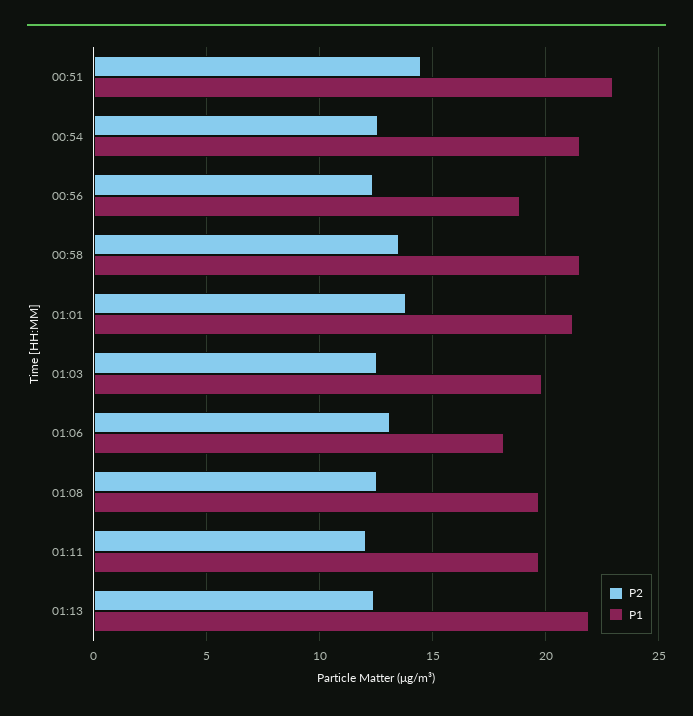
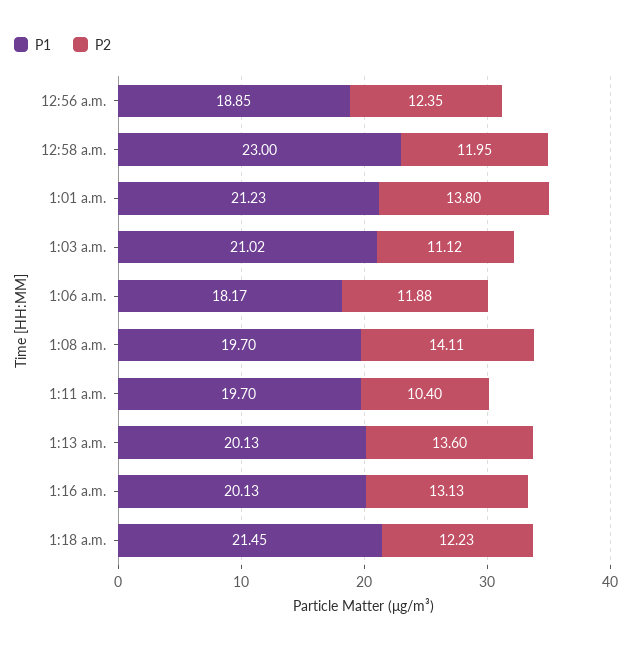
P2, 00:51: 14.5 -> none
P1, 00:51: 23 -> none
P2, 00:54: 12.5 -> none
P1, 00:54: 21.5 -> none
P2, 00:58: 13.5 -> 11.95
P1, 00:58: 21.5 -> 23
P2, 01:03: 12.5 -> 11.12
P1, 01:03: 20 -> 21.02
P2, 01:06: 13 -> 11.88
P2, 01:08: 12.5 -> 14.11
P2, 01:11: 12 -> 10.4
P2, 01:13: 12.5 -> 13.6
P1, 01:13: 22 -> 20.13
P1, 1:16 a.m.: none -> 20.13
P2, 1:16 a.m.: none -> 13.13
P1, 1:18 a.m.: none -> 21.45
P2, 1:18 a.m.: none -> 12.23

